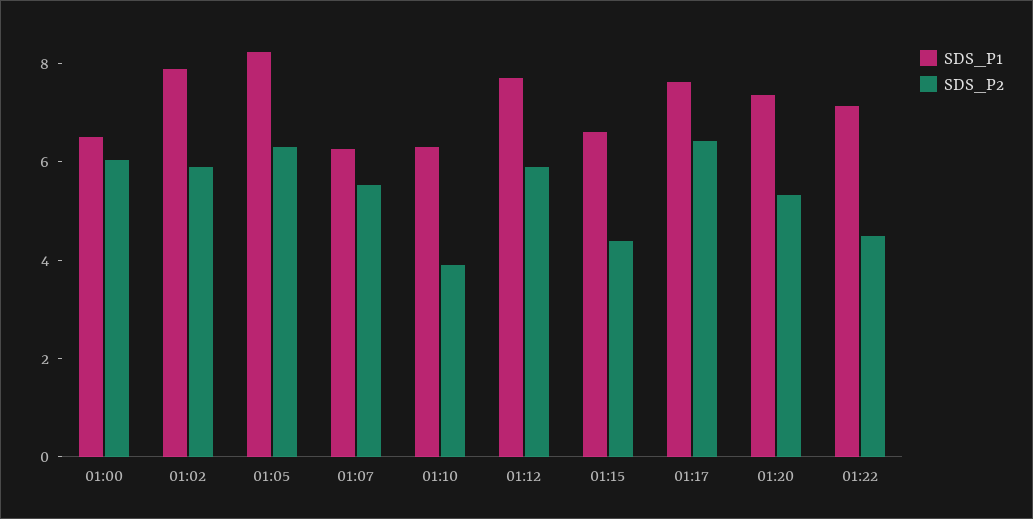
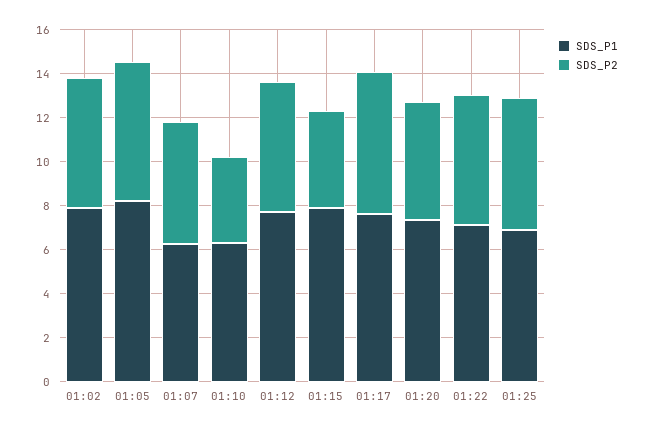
SDS_P1, 01:00: 6.5 -> none
SDS_P2, 01:00: 6 -> none
SDS_P1, 01:15: 6.5 -> 8
SDS_P2, 01:22: 4.5 -> 6
SDS_P1, 01:25: none -> 7
SDS_P2, 01:25: none -> 6

